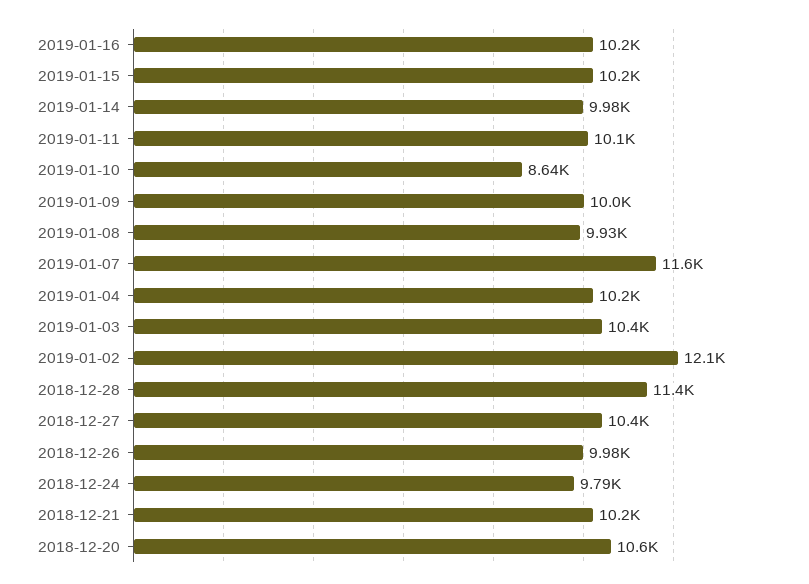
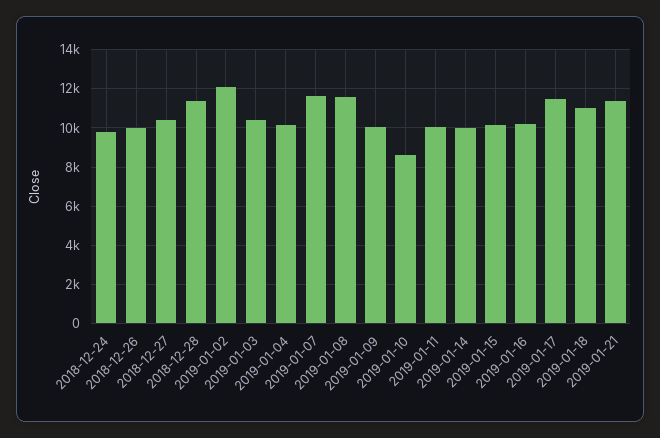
2019-01-08: 9930 -> 11500
2018-12-21: 10200 -> none
2018-12-20: 10600 -> none
2019-01-17: none -> 11500
2019-01-18: none -> 11000
2019-01-21: none -> 11500

